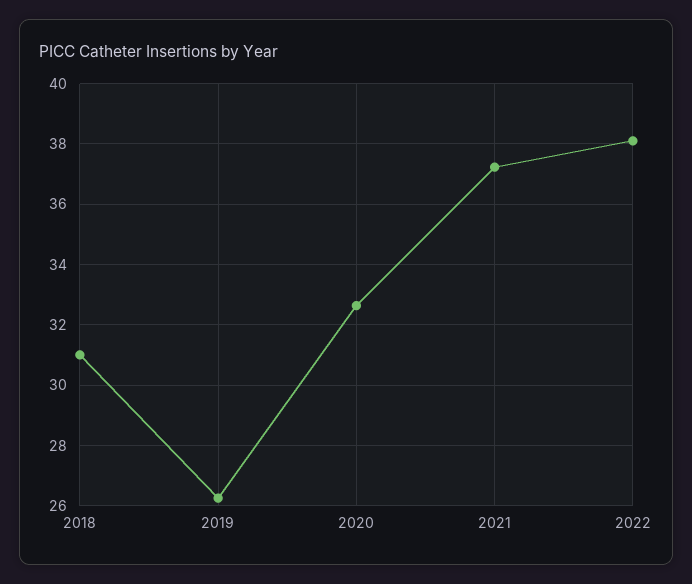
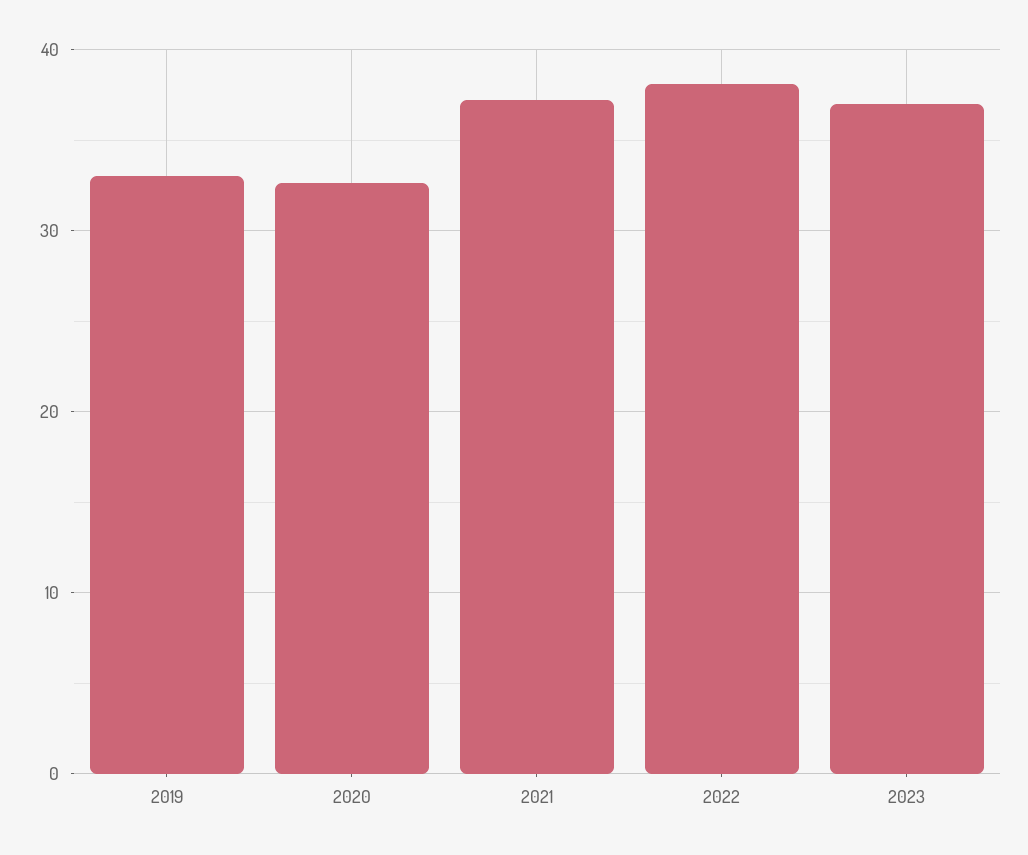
2018: 31 -> none
2019: 26.2 -> 33
2023: none -> 37

